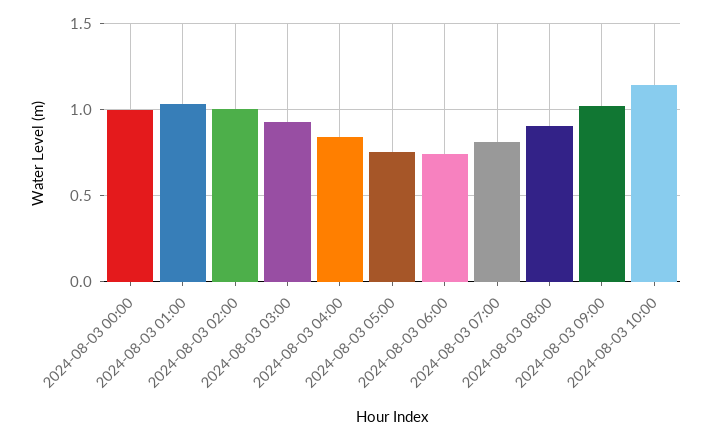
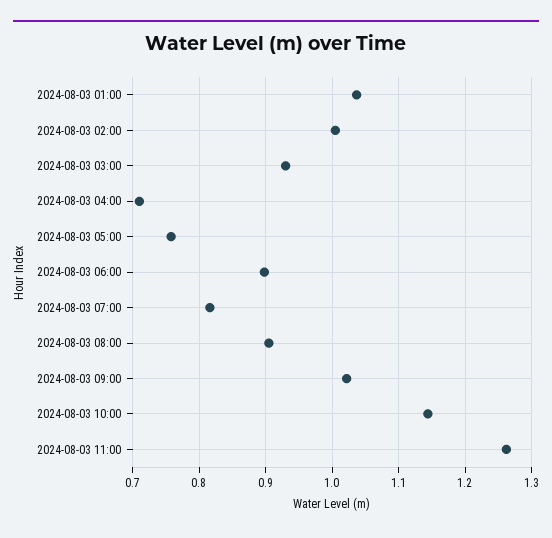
2024-08-03 00:00: 1 -> none
2024-08-03 04:00: 0.85 -> 0.71
2024-08-03 06:00: 0.75 -> 0.9
2024-08-03 11:00: none -> 1.26

